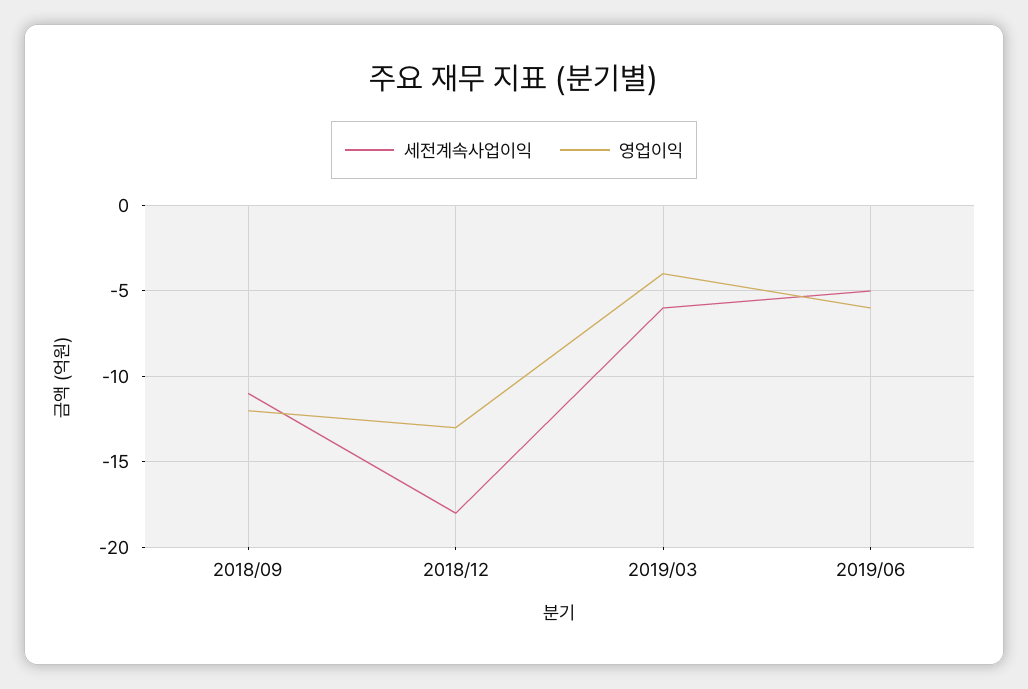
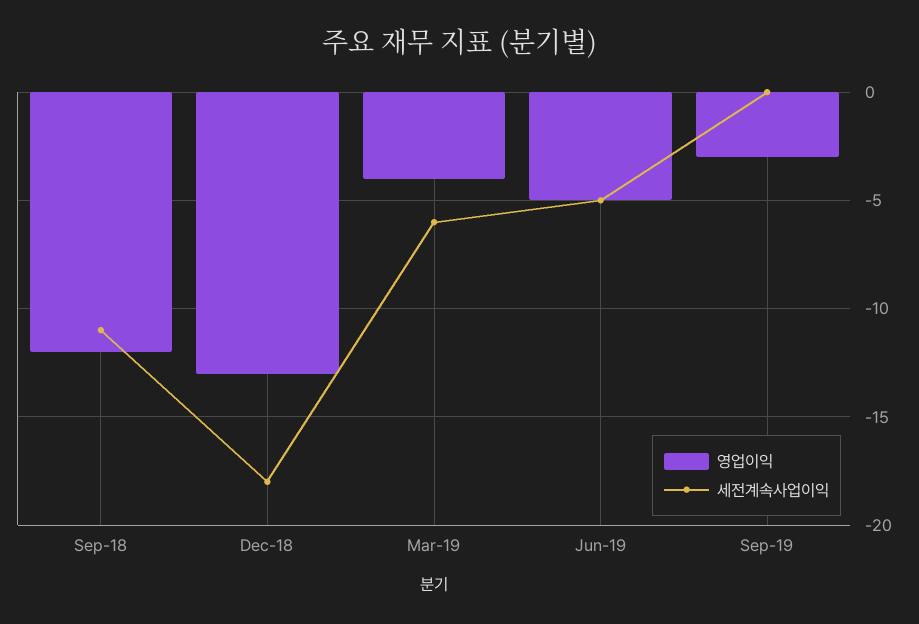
영업이익, 2019/06: -6 -> -5
영업이익, Sep-19: none -> -3
세전계속사업이익, Sep-19: none -> 0

